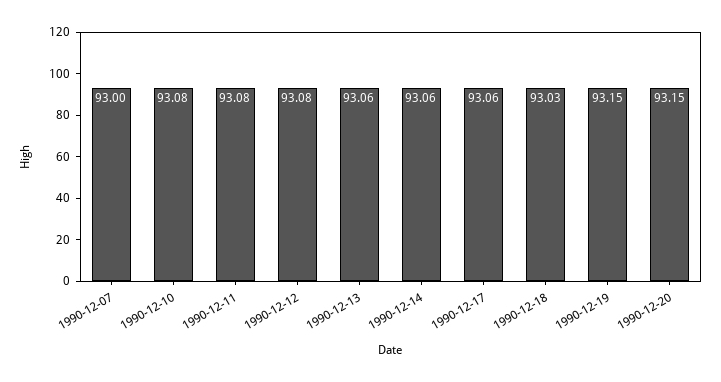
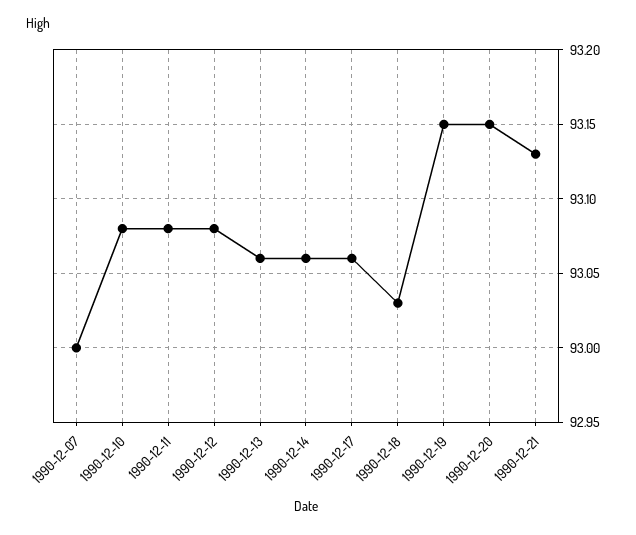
1990-12-21: none -> 93.13

